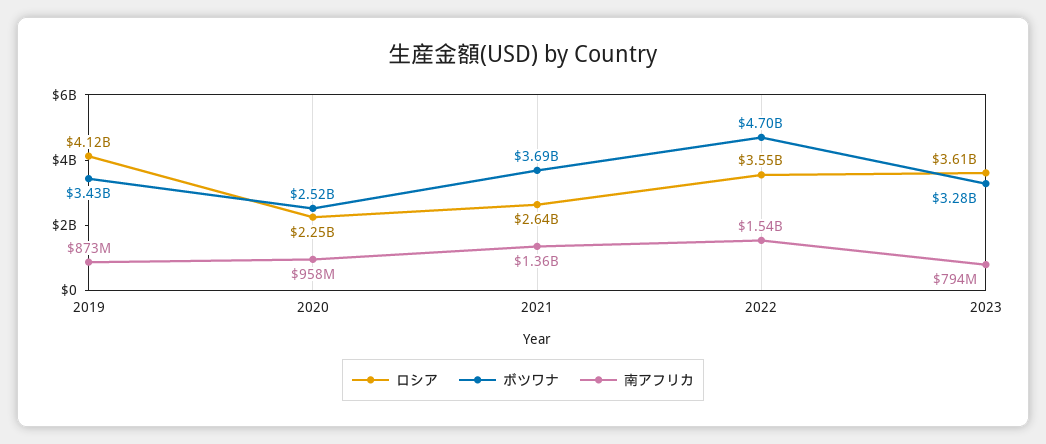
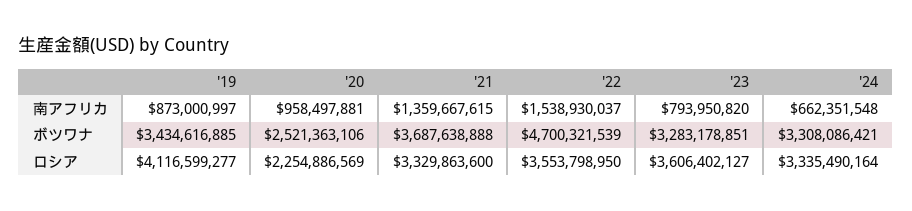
ロシア, 2021: 2640000000 -> 3329863600
南アフリカ, '24: none -> 662351548
ボツワナ, '24: none -> 3308086421
ロシア, '24: none -> 3335490164

